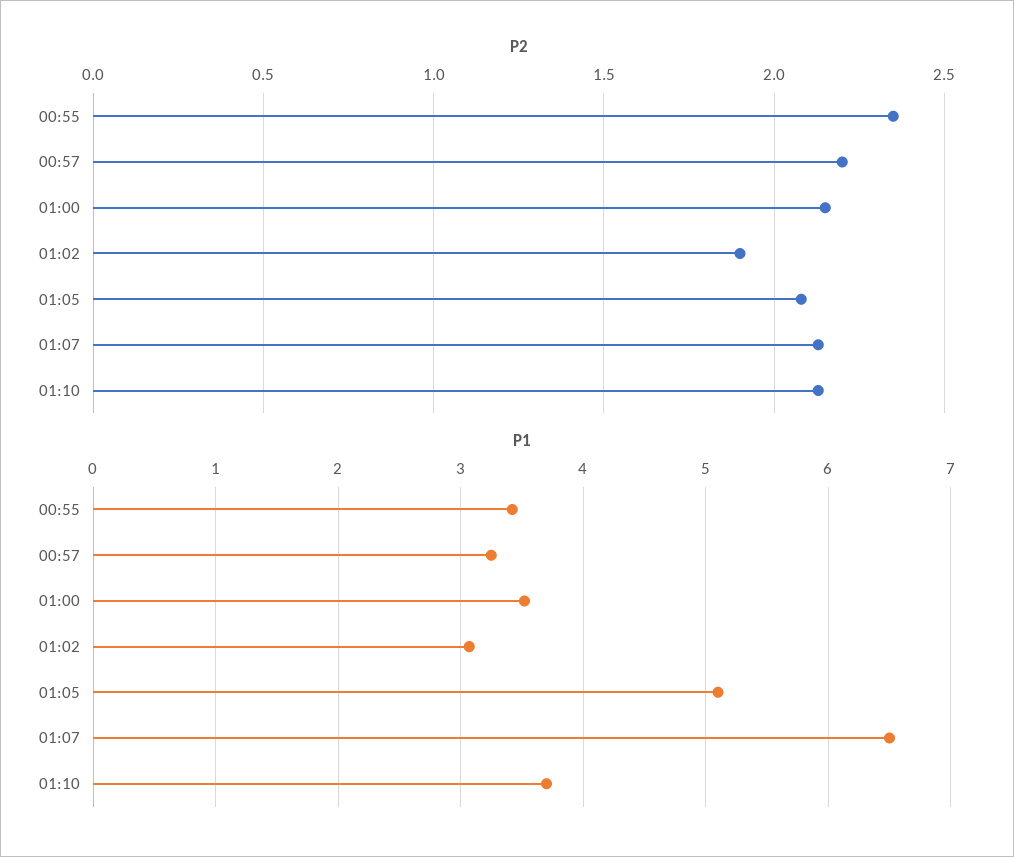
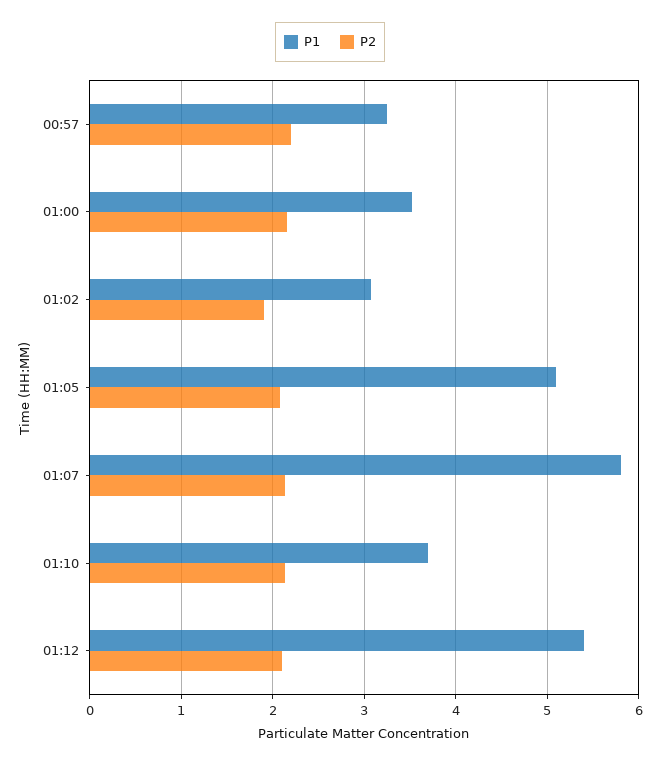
P2, 00:55: 2.35 -> none
P1, 00:55: 3.4 -> none
P1, 01:07: 6.5 -> 5.8
P1, 01:12: none -> 5.4
P2, 01:12: none -> 2.1

